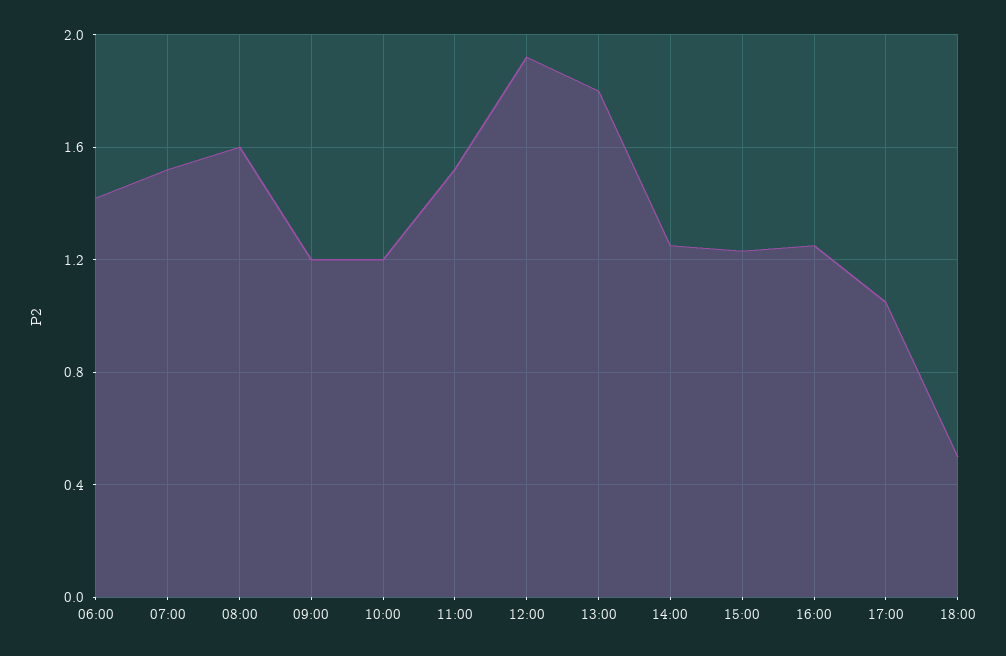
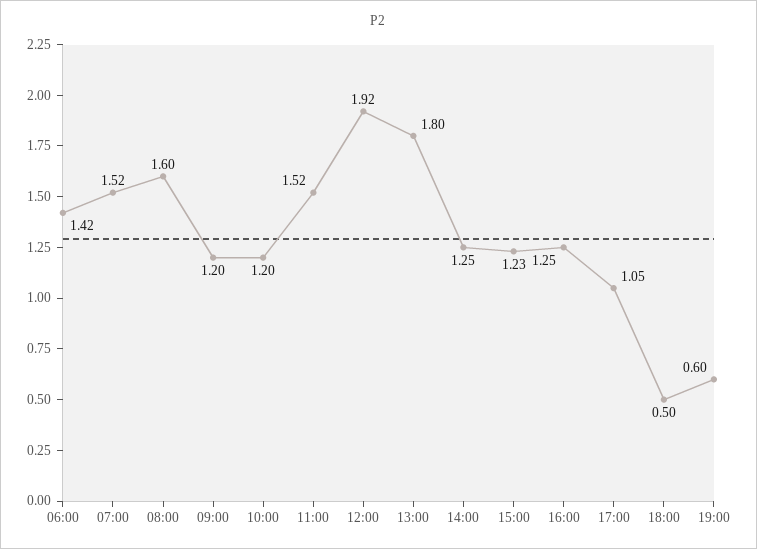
19:00: none -> 0.6

